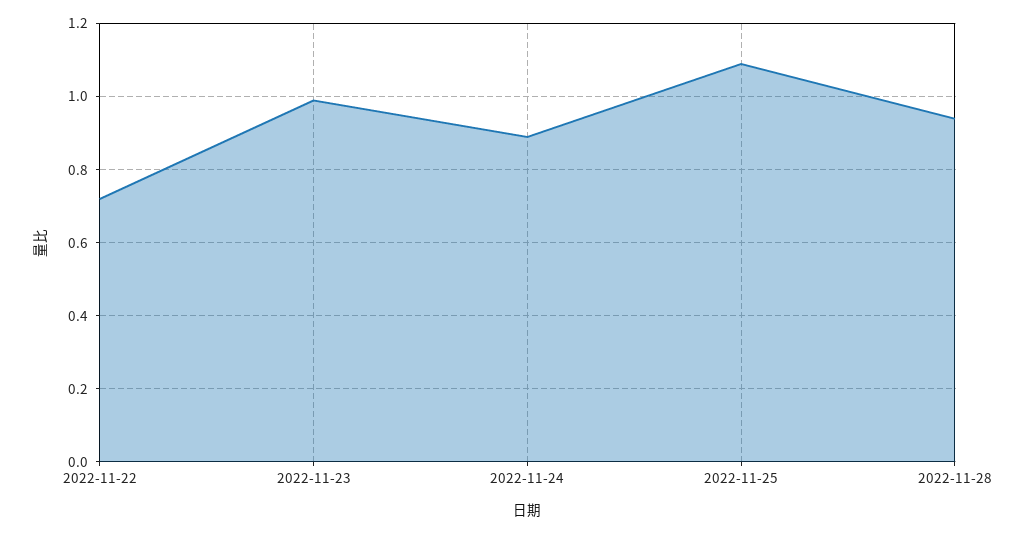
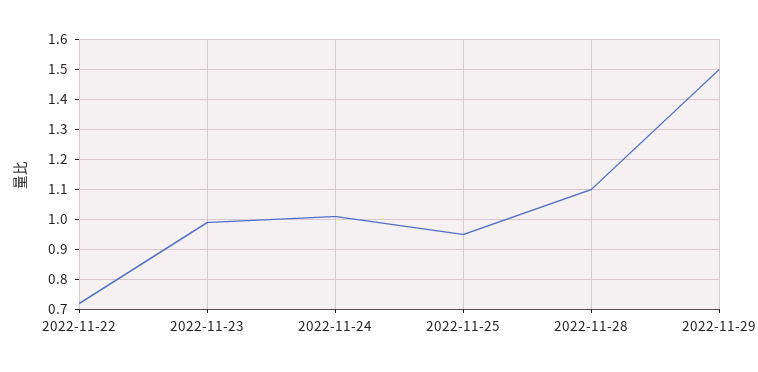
2022-11-24: 0.9 -> 1
2022-11-25: 1.1 -> 0.95
2022-11-28: 0.95 -> 1.1
2022-11-29: none -> 1.5

